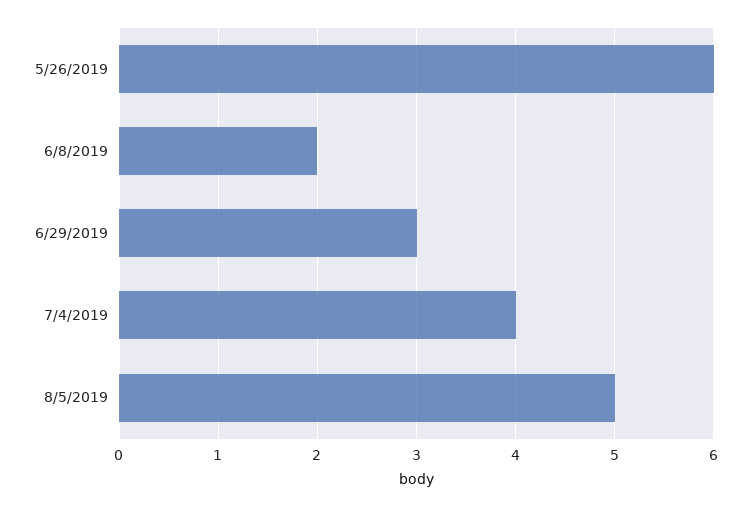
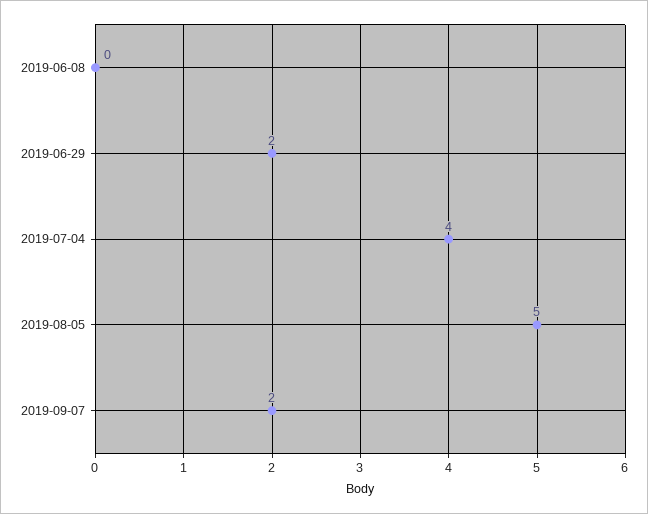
5/26/2019: 6 -> none
6/8/2019: 2 -> 0
6/29/2019: 3 -> 2
2019-09-07: none -> 2

